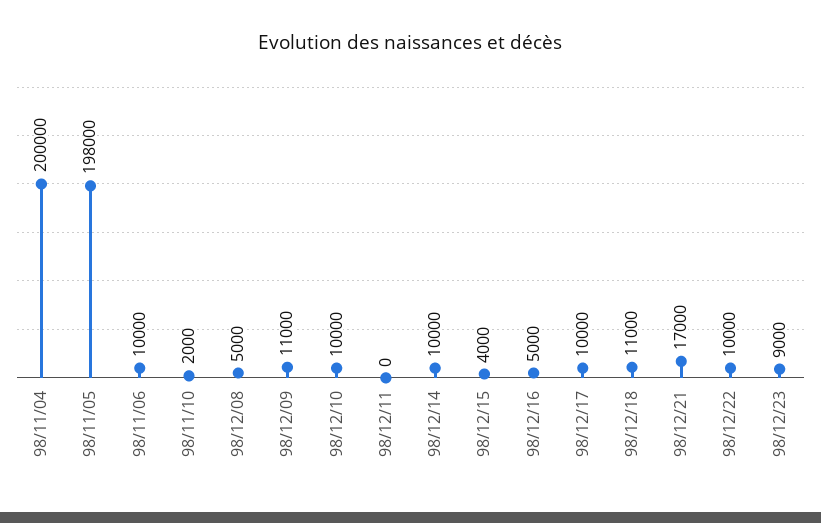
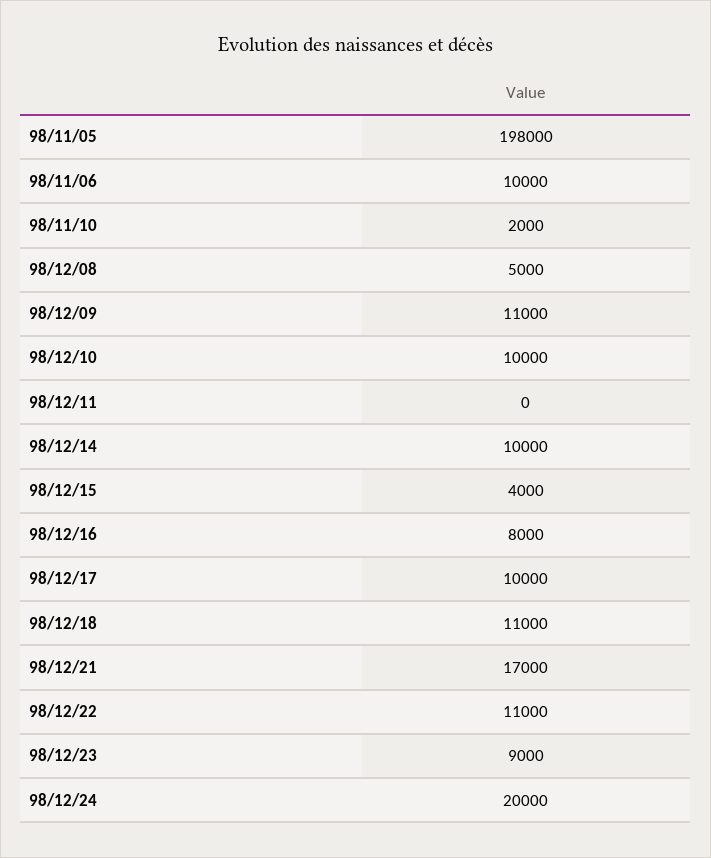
98/11/04: 200000 -> none
98/12/16: 5000 -> 8000
98/12/22: 10000 -> 11000
98/12/24: none -> 20000

